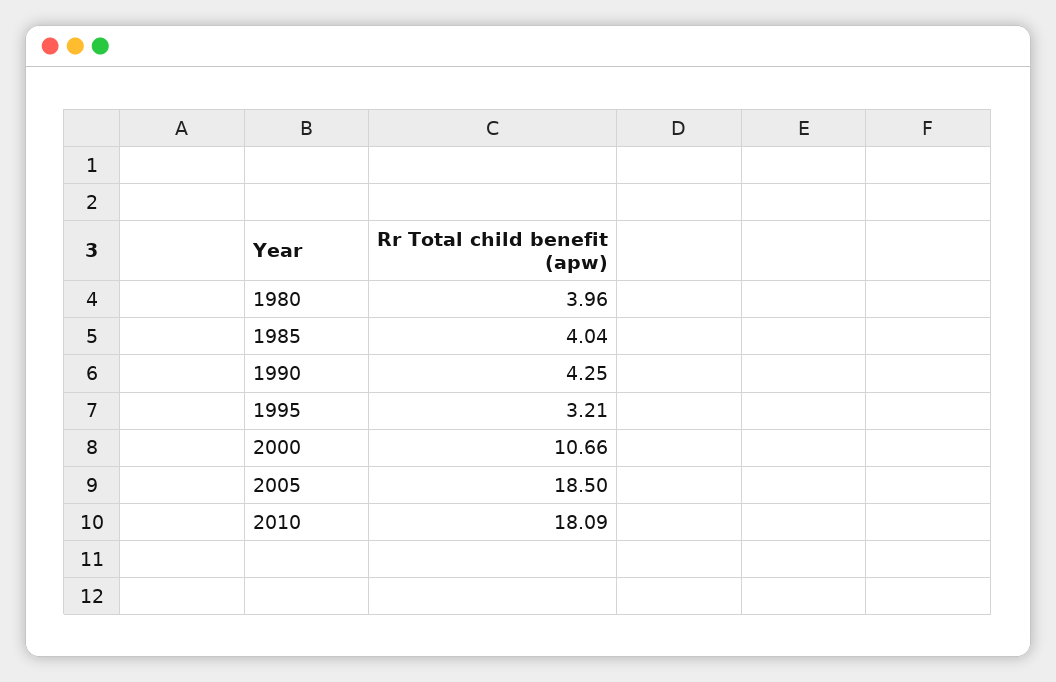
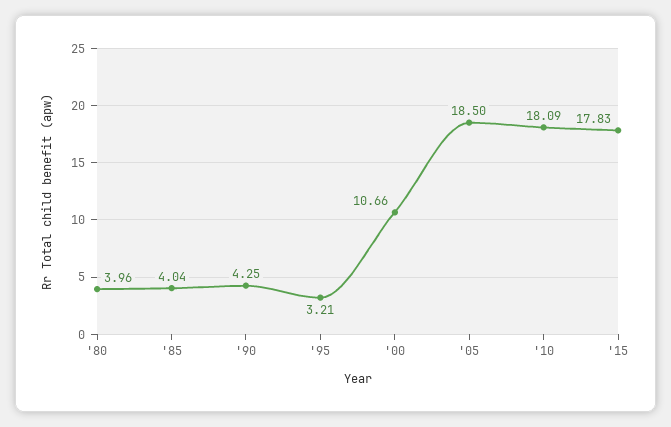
'15: none -> 17.83

